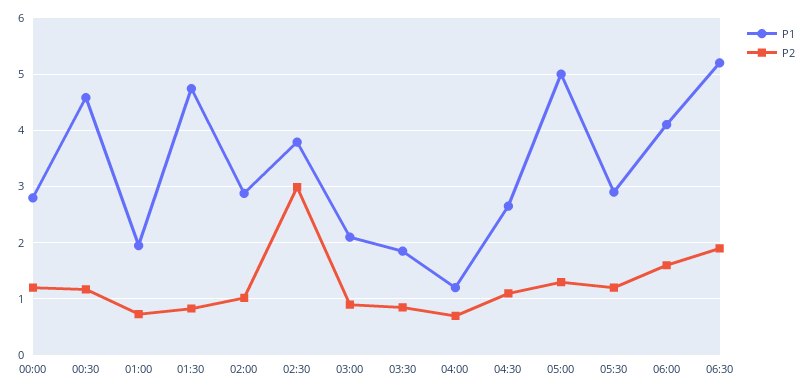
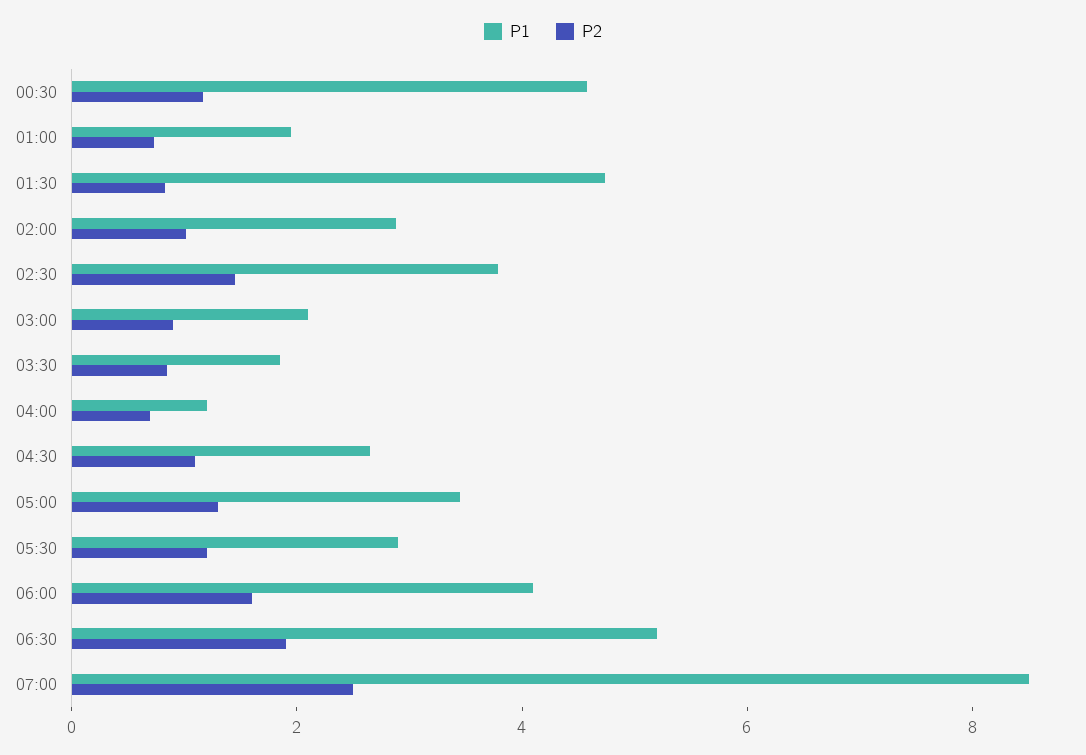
P1, 00:00: 2.8 -> none
P2, 00:00: 1.2 -> none
P2, 02:30: 3 -> 1.5
P1, 05:00: 5 -> 3.5
P1, 07:00: none -> 8.5
P2, 07:00: none -> 2.5

